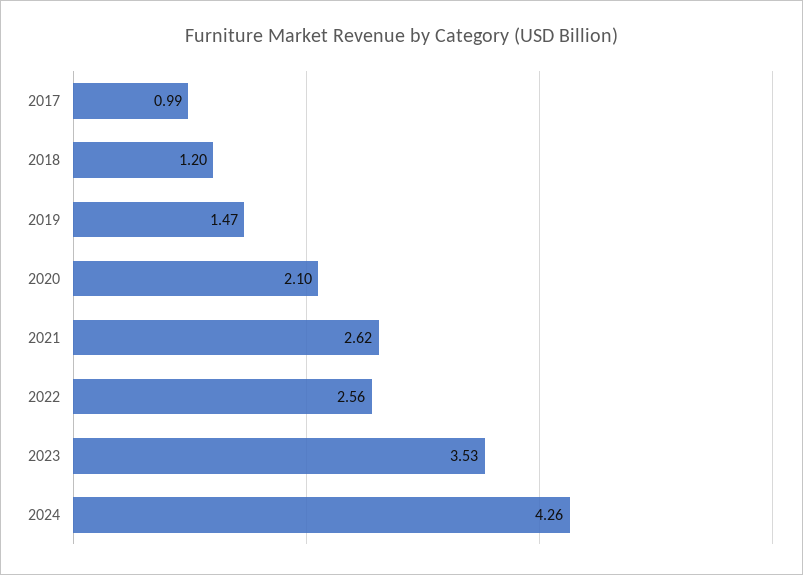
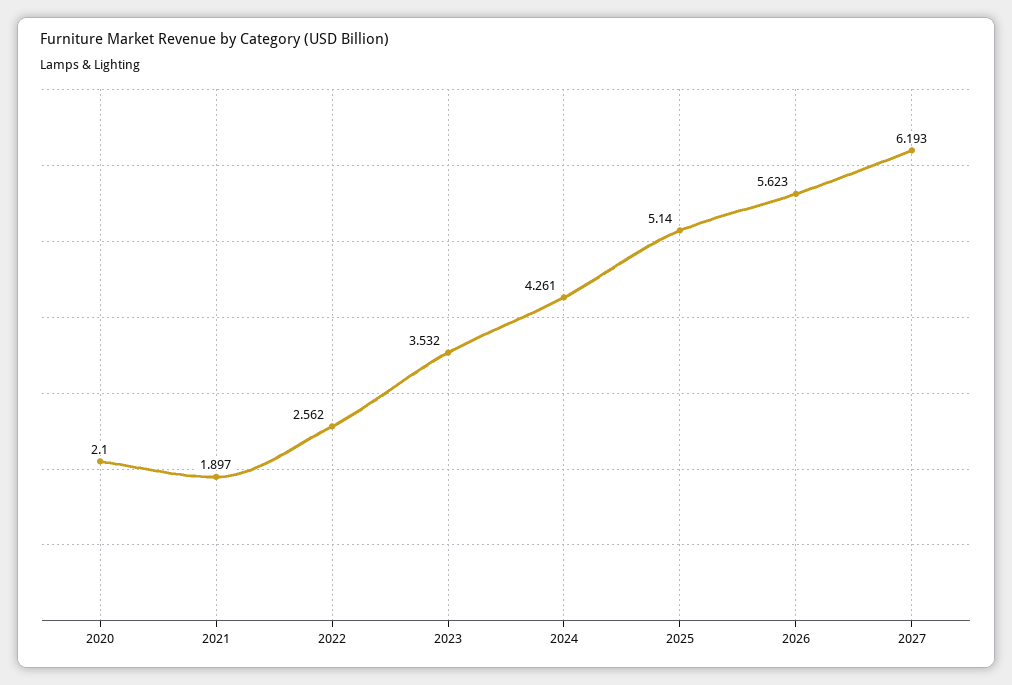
2017: 0.99 -> none
2018: 1.2 -> none
2019: 1.47 -> none
2021: 2.62 -> 1.897
2025: none -> 5.14
2026: none -> 5.623
2027: none -> 6.193

